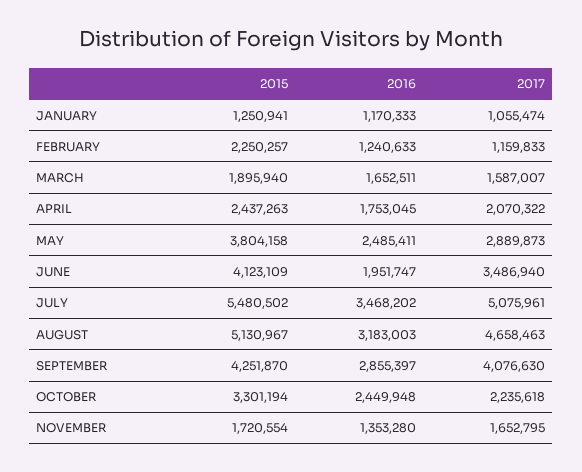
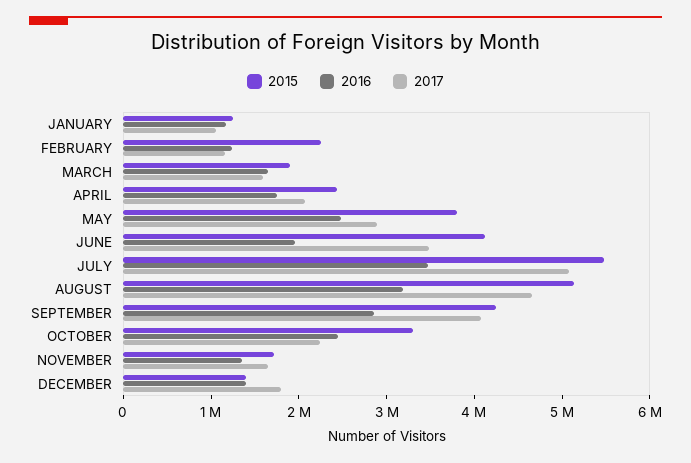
2015, DECEMBER: none -> 1400000
2016, DECEMBER: none -> 1400000
2017, DECEMBER: none -> 1800000

